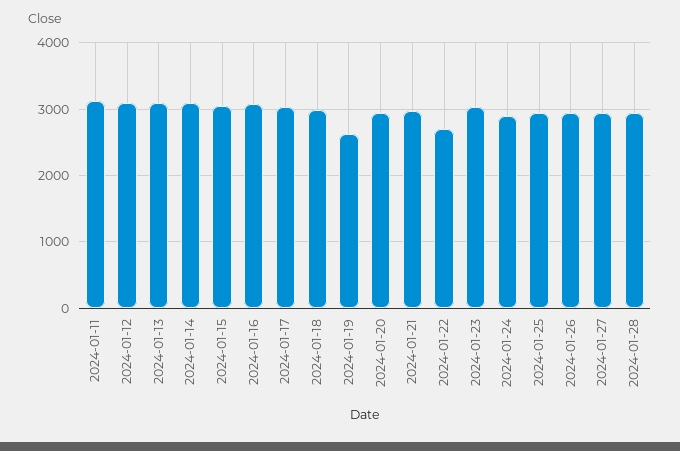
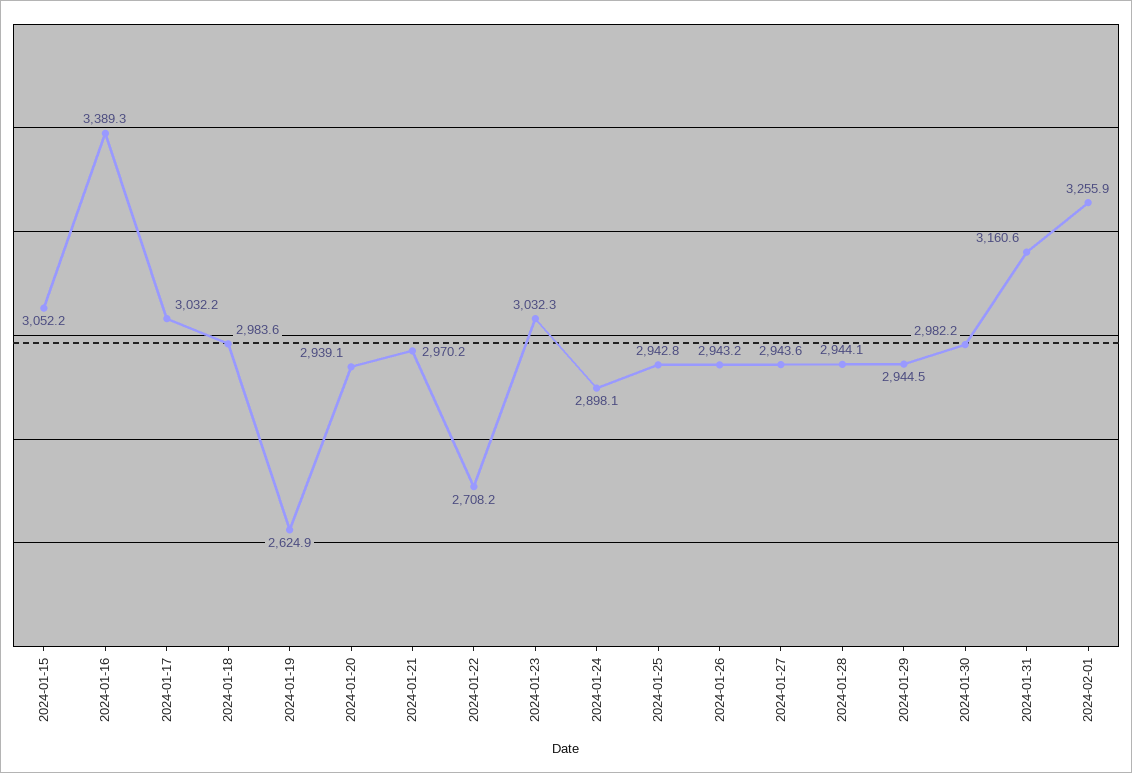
2024-01-11: 3100 -> none
2024-01-12: 3100 -> none
2024-01-13: 3100 -> none
2024-01-14: 3100 -> none
2024-01-16: 3100 -> 3389.3
2024-01-29: none -> 2944.5
2024-01-30: none -> 2982.2
2024-01-31: none -> 3160.6
2024-02-01: none -> 3255.9

